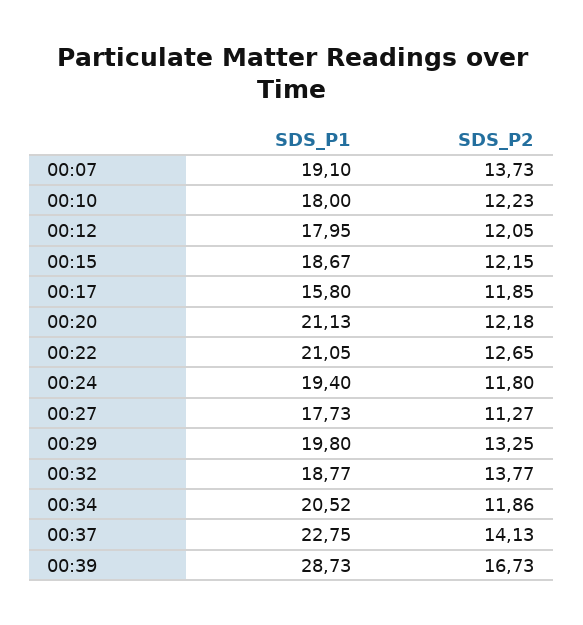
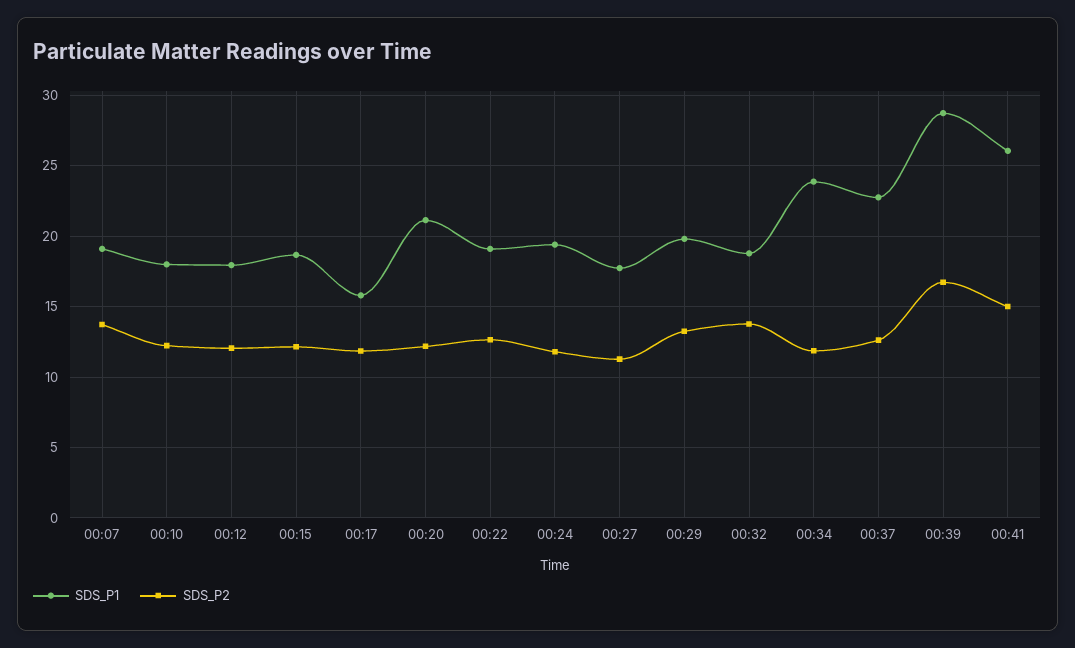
SDS_P1, 00:22: 21.05 -> 19
SDS_P1, 00:34: 20.52 -> 24
SDS_P2, 00:37: 14.13 -> 12.5
SDS_P1, 00:41: none -> 26
SDS_P2, 00:41: none -> 15

